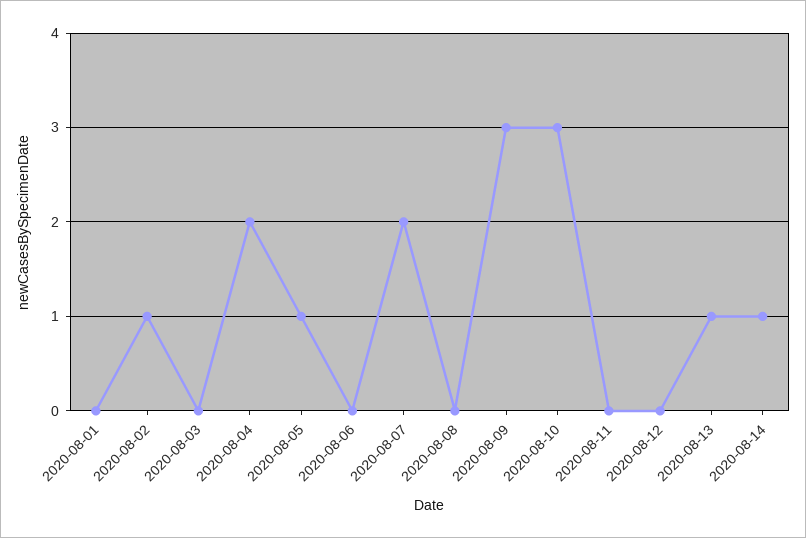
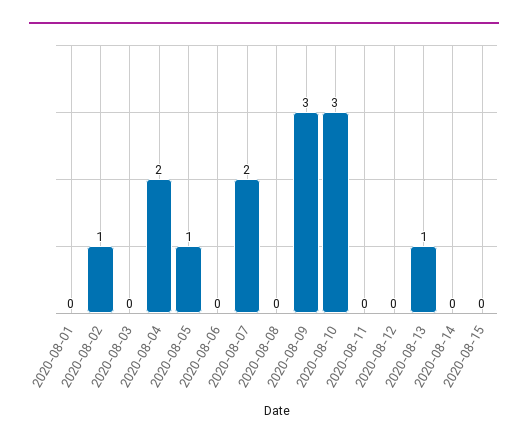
2020-08-14: 1 -> 0
2020-08-15: none -> 0

